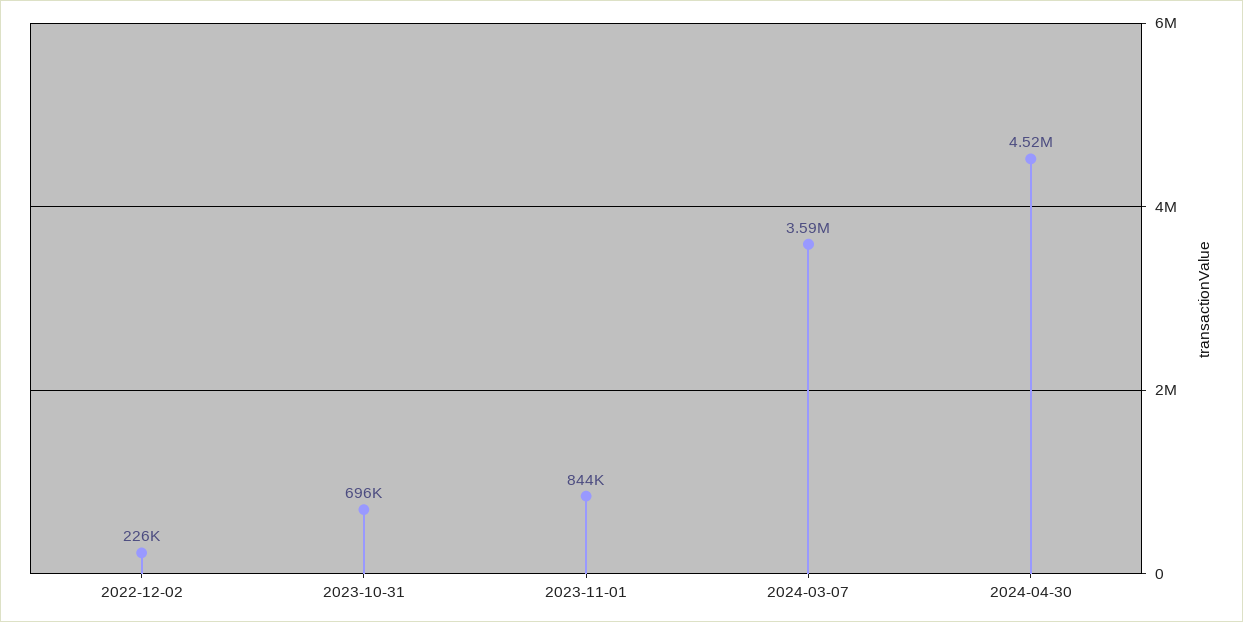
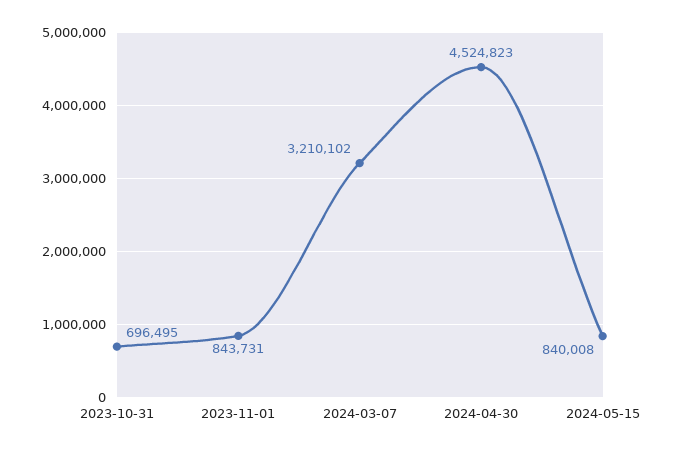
2022-12-02: 226000 -> none
2024-03-07: 3590000 -> 3210102
2024-05-15: none -> 840008

